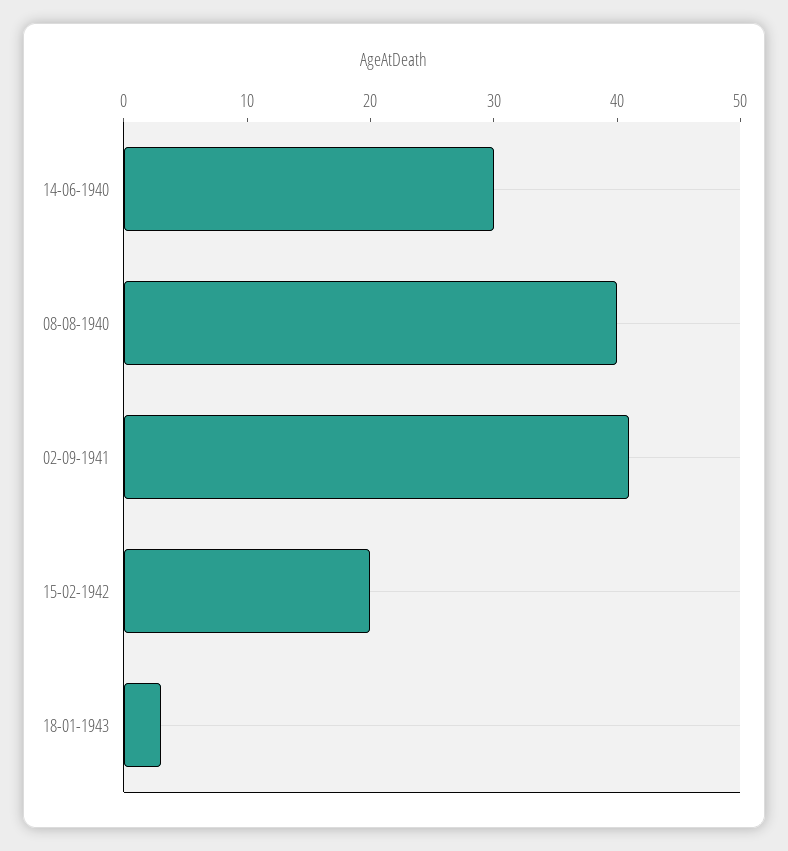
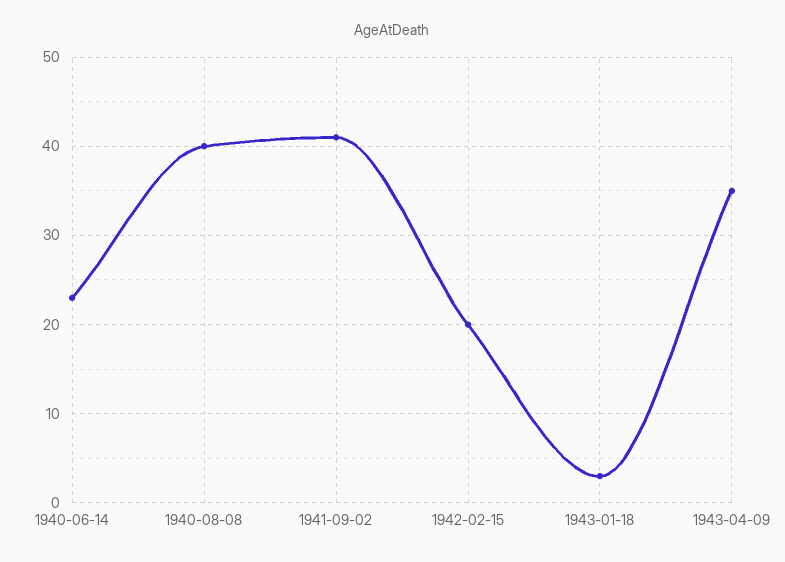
14-06-1940: 30 -> 23
1943-04-09: none -> 35

